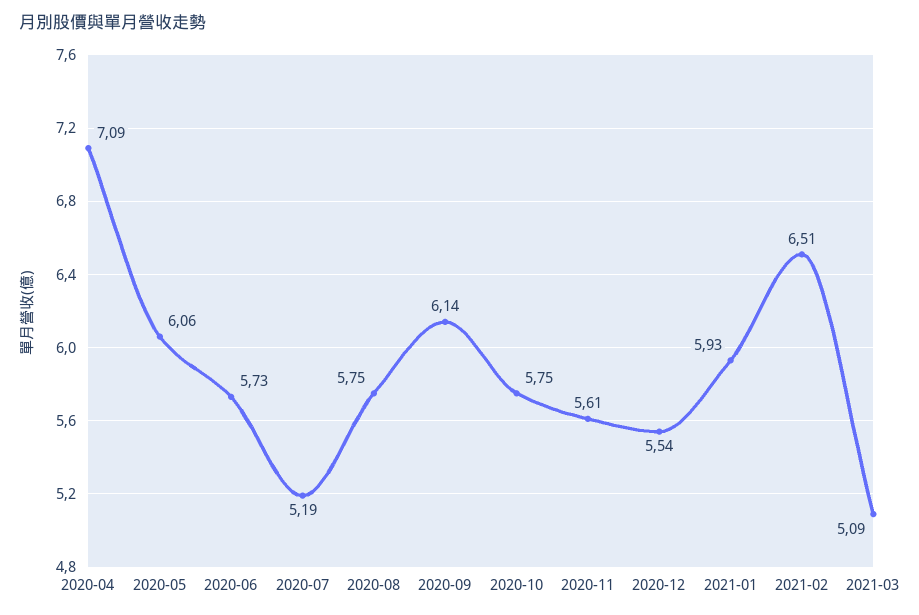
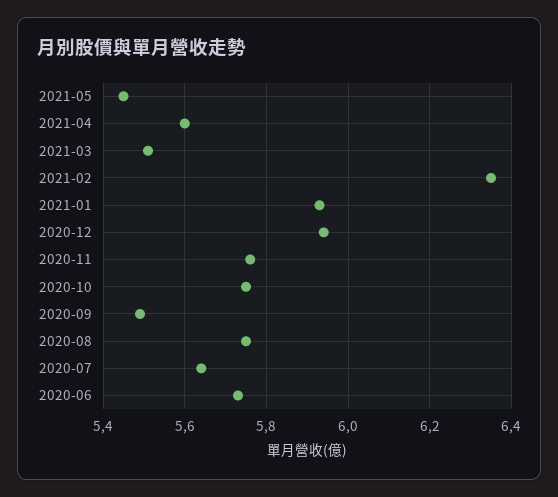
2020-04: 7.09 -> none
2020-05: 6.06 -> none
2020-07: 5.19 -> 5.65
2020-09: 6.14 -> 5.5
2020-11: 5.61 -> 5.75
2020-12: 5.54 -> 5.95
2021-02: 6.51 -> 6.35
2021-03: 5.09 -> 5.5
2021-05: none -> 5.45
2021-04: none -> 5.6

